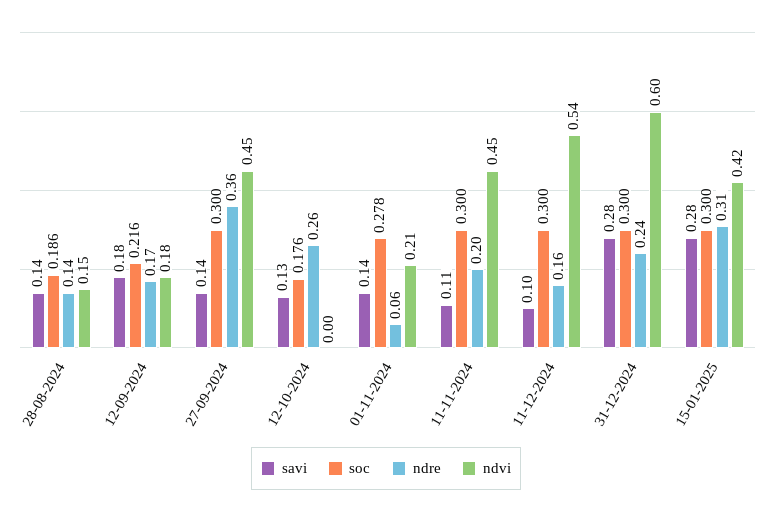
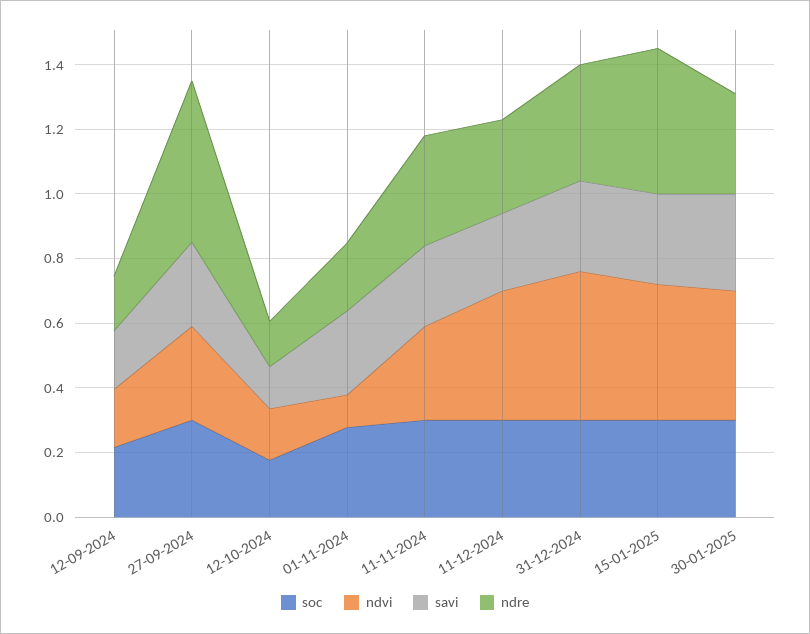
savi, 28-08-2024: 0.14 -> none
soc, 28-08-2024: 0.186 -> none
ndre, 28-08-2024: 0.14 -> none
ndvi, 28-08-2024: 0.15 -> none
savi, 27-09-2024: 0.14 -> 0.25
ndre, 27-09-2024: 0.36 -> 0.5
ndvi, 27-09-2024: 0.45 -> 0.3
ndre, 12-10-2024: 0.26 -> 0.15
ndvi, 12-10-2024: 0 -> 0.15
savi, 01-11-2024: 0.14 -> 0.25
ndre, 01-11-2024: 0.06 -> 0.2
ndvi, 01-11-2024: 0.21 -> 0.1
savi, 11-11-2024: 0.11 -> 0.25
ndre, 11-11-2024: 0.2 -> 0.35
ndvi, 11-11-2024: 0.45 -> 0.3
savi, 11-12-2024: 0.1 -> 0.25
ndre, 11-12-2024: 0.16 -> 0.3
ndvi, 11-12-2024: 0.54 -> 0.4
ndre, 31-12-2024: 0.24 -> 0.35
ndvi, 31-12-2024: 0.6 -> 0.45
ndre, 15-01-2025: 0.31 -> 0.45
soc, 30-01-2025: none -> 0.3
ndvi, 30-01-2025: none -> 0.4
savi, 30-01-2025: none -> 0.3
ndre, 30-01-2025: none -> 0.3

